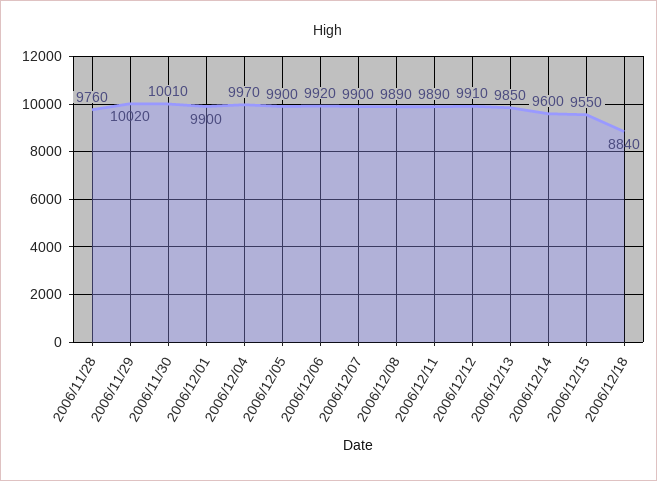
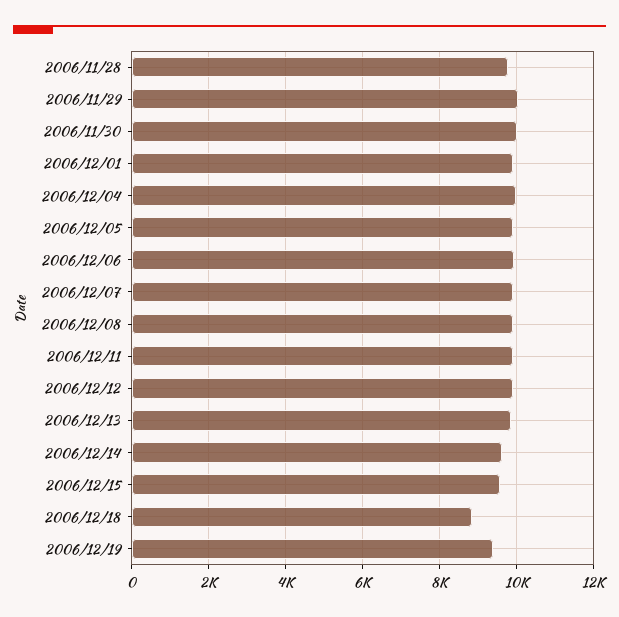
2006/12/19: none -> 9400

